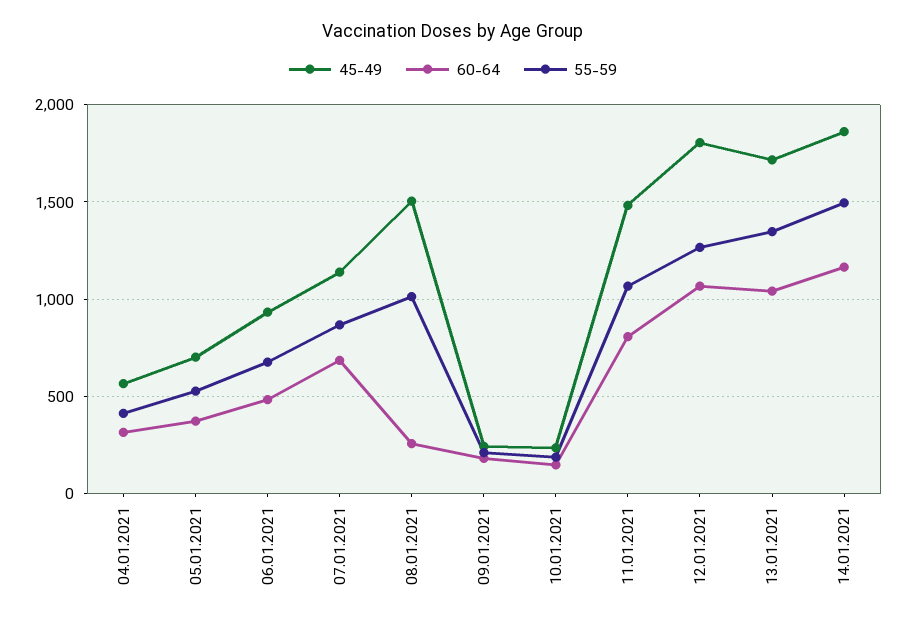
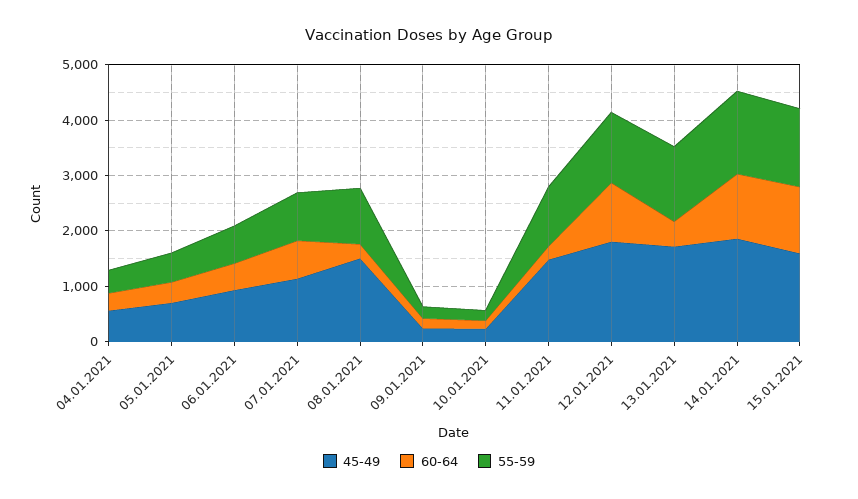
60-64, 11.01.2021: 800 -> 200
60-64, 13.01.2021: 1050 -> 400
45-49, 15.01.2021: none -> 1600
60-64, 15.01.2021: none -> 1200
55-59, 15.01.2021: none -> 1400

